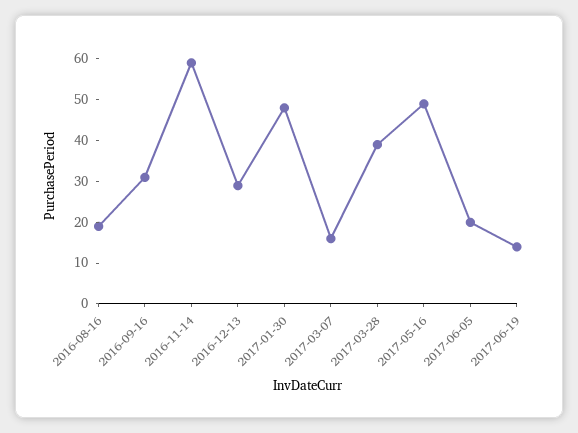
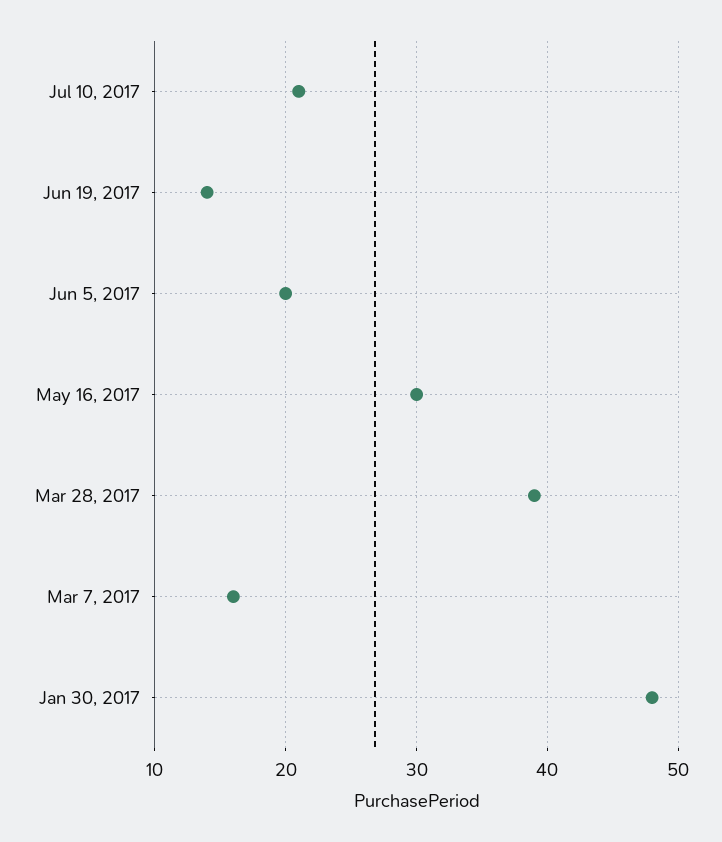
2016-08-16: 20 -> none
2016-09-16: 30 -> none
2016-11-14: 60 -> none
2016-12-13: 30 -> none
2017-05-16: 50 -> 30
Jul 10, 2017: none -> 21

